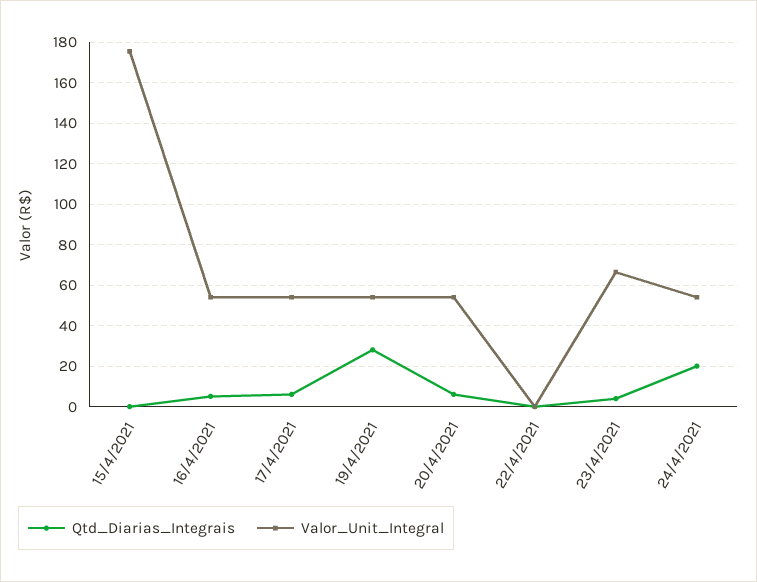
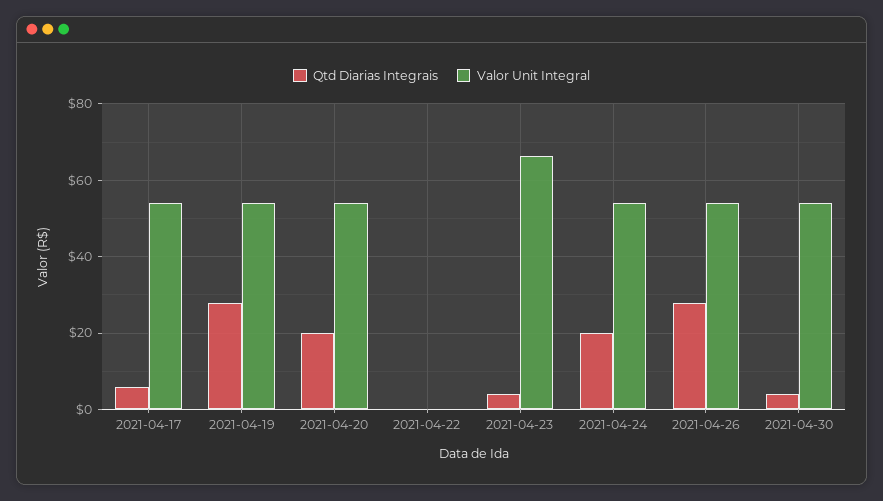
Qtd_Diarias_Integrais, 15/4/2021: 0 -> none
Valor_Unit_Integral, 15/4/2021: 175 -> none
Qtd_Diarias_Integrais, 16/4/2021: 5 -> none
Valor_Unit_Integral, 16/4/2021: 55 -> none
Qtd_Diarias_Integrais, 20/4/2021: 5 -> 20
Qtd_Diarias_Integrais, 2021-04-26: none -> 28
Valor_Unit_Integral, 2021-04-26: none -> 54
Qtd_Diarias_Integrais, 2021-04-30: none -> 4
Valor_Unit_Integral, 2021-04-30: none -> 54

